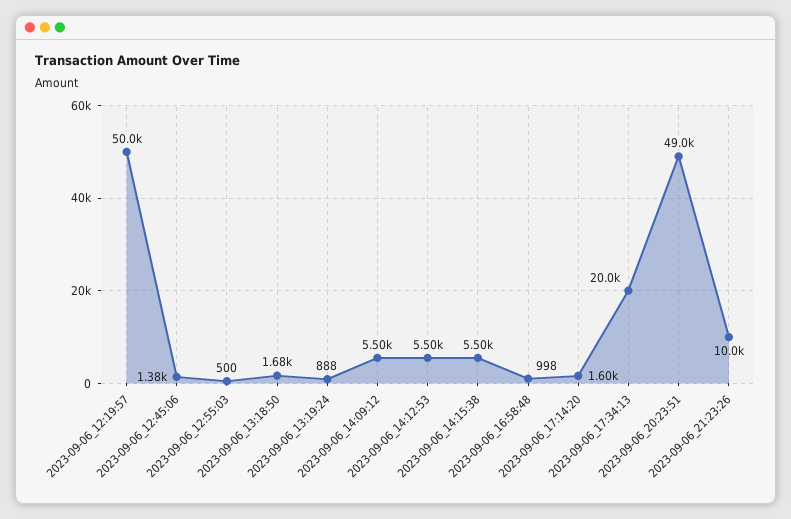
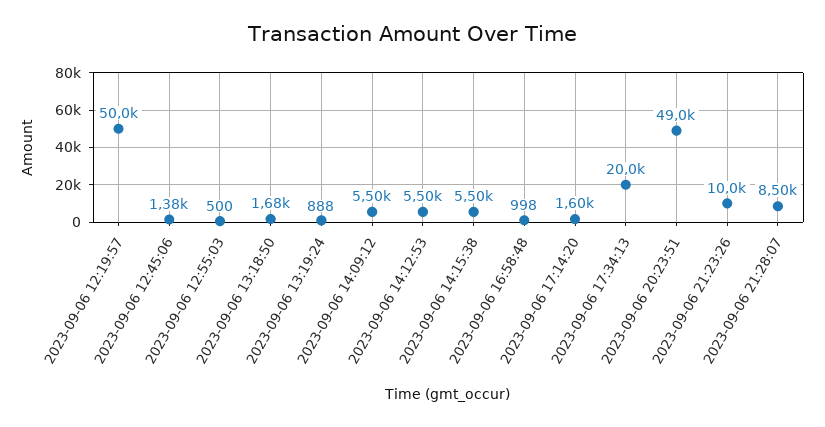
2023-09-06 21:28:07: none -> 8500

